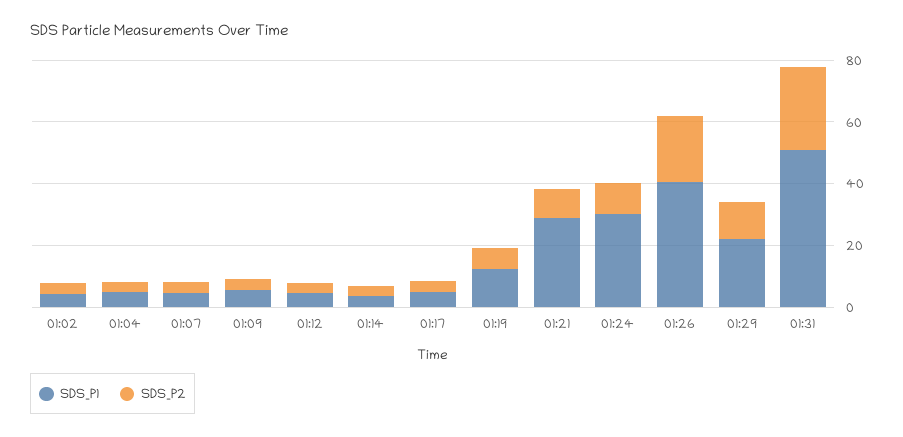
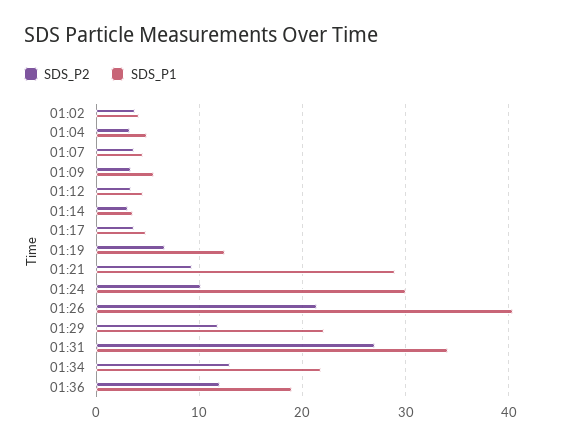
SDS_P1, 01:31: 50 -> 34
SDS_P2, 01:34: none -> 13
SDS_P1, 01:34: none -> 22
SDS_P2, 01:36: none -> 12
SDS_P1, 01:36: none -> 19

